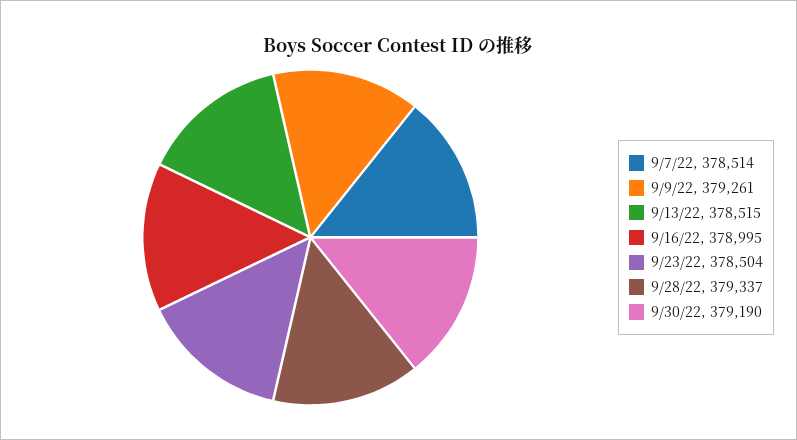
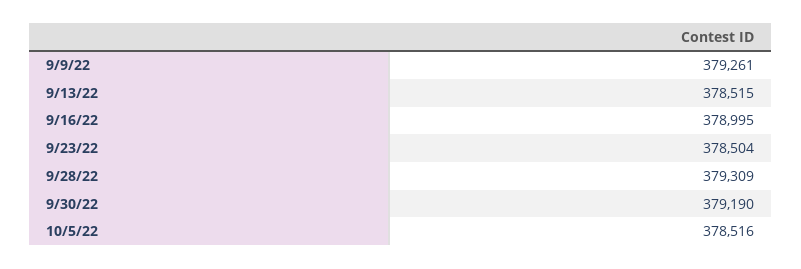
9/7/22: 378514 -> none
9/28/22: 379337 -> 379309
10/5/22: none -> 378516

